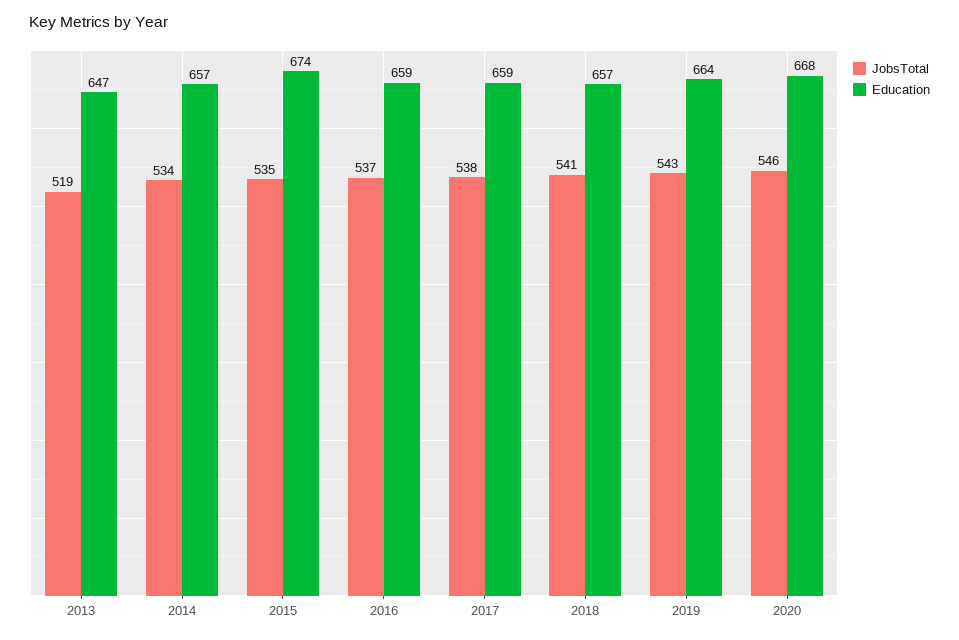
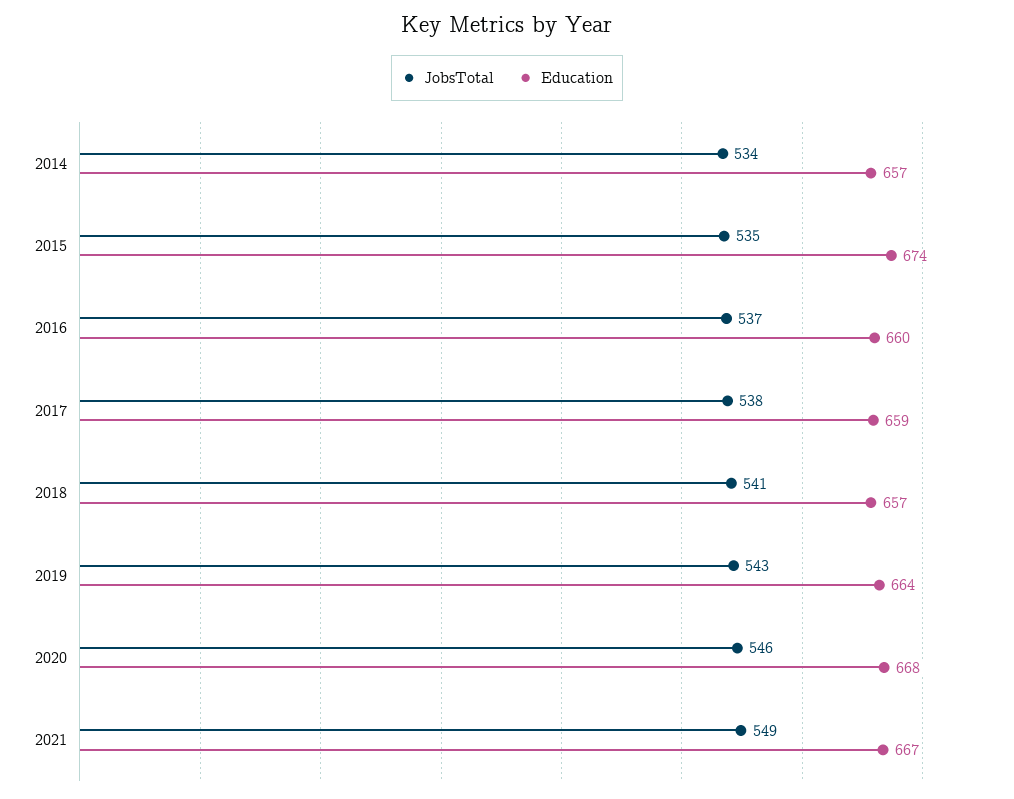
JobsTotal, 2013: 519 -> none
Education, 2013: 647 -> none
Education, 2016: 659 -> 660
JobsTotal, 2021: none -> 549
Education, 2021: none -> 667

